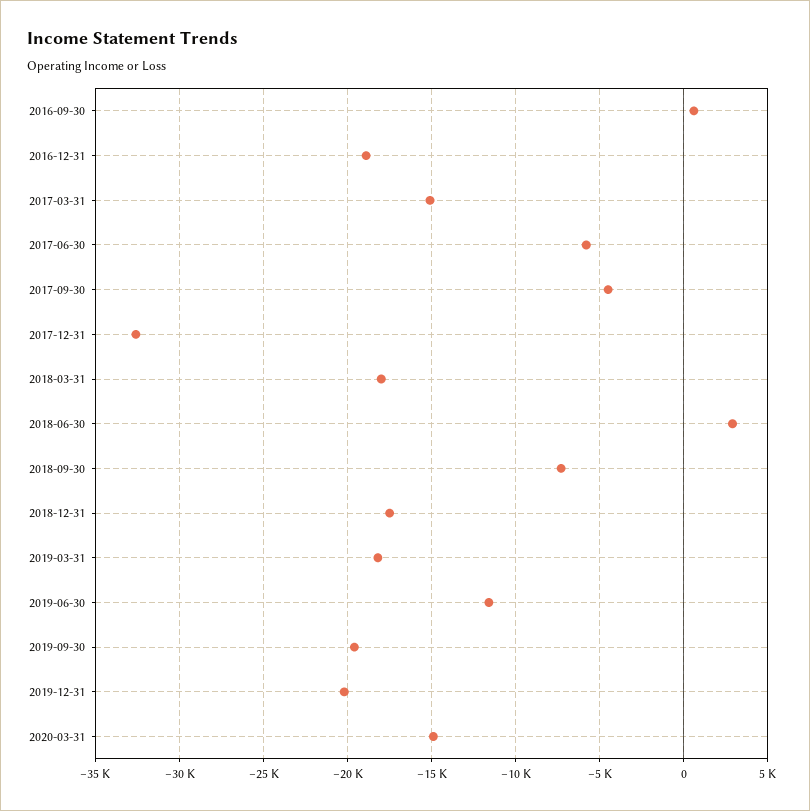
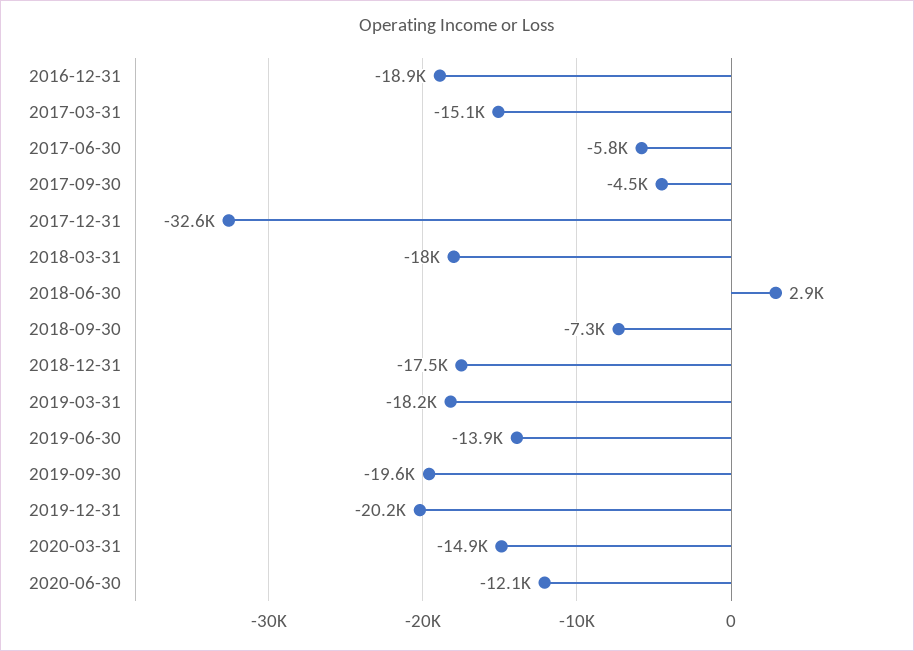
2016-09-30: 500 -> none
2019-06-30: -11500 -> -13900
2020-06-30: none -> -12100

